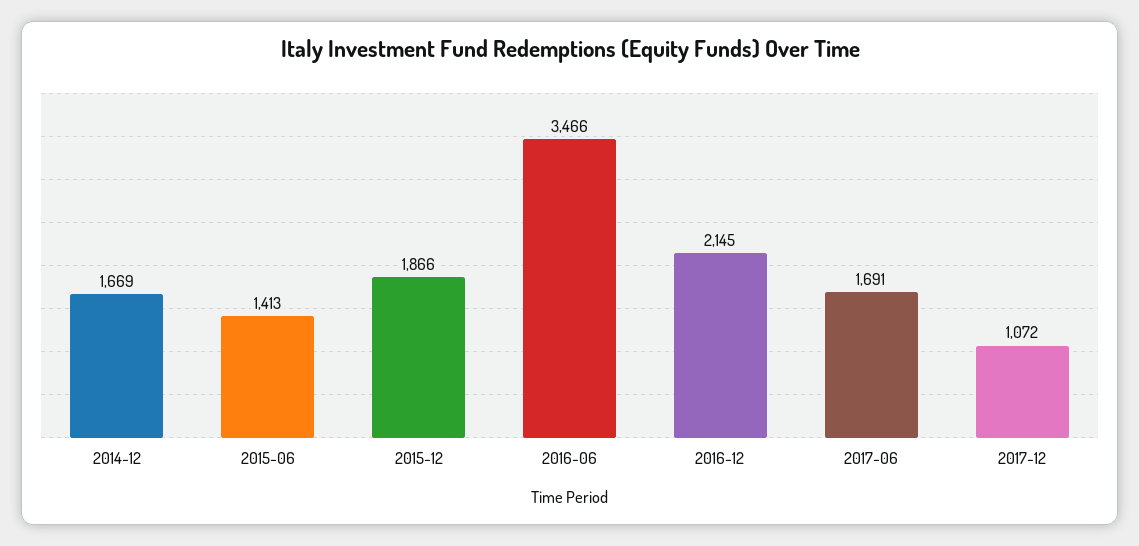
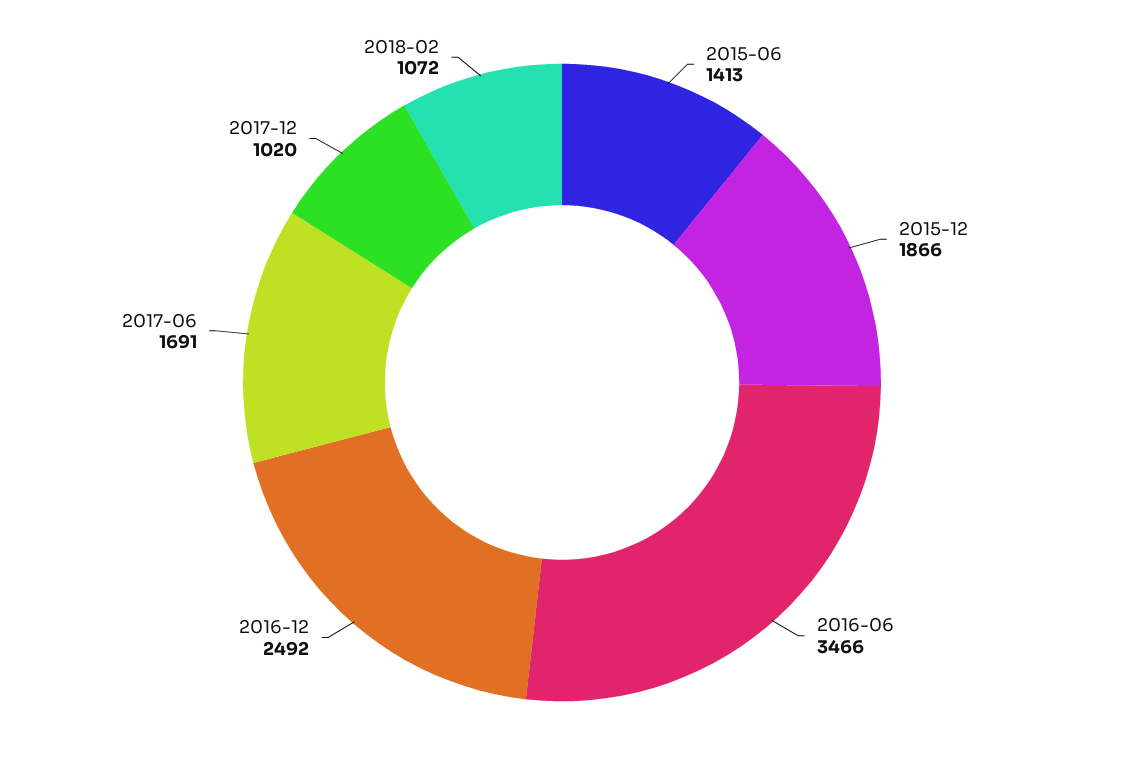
2014-12: 1669 -> none
2016-12: 2145 -> 2492
2017-12: 1072 -> 1020
2018-02: none -> 1072

